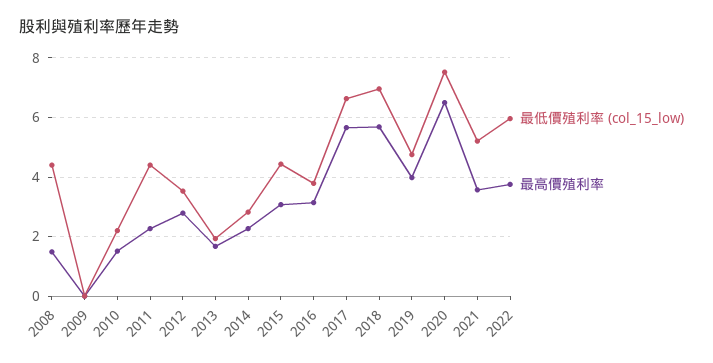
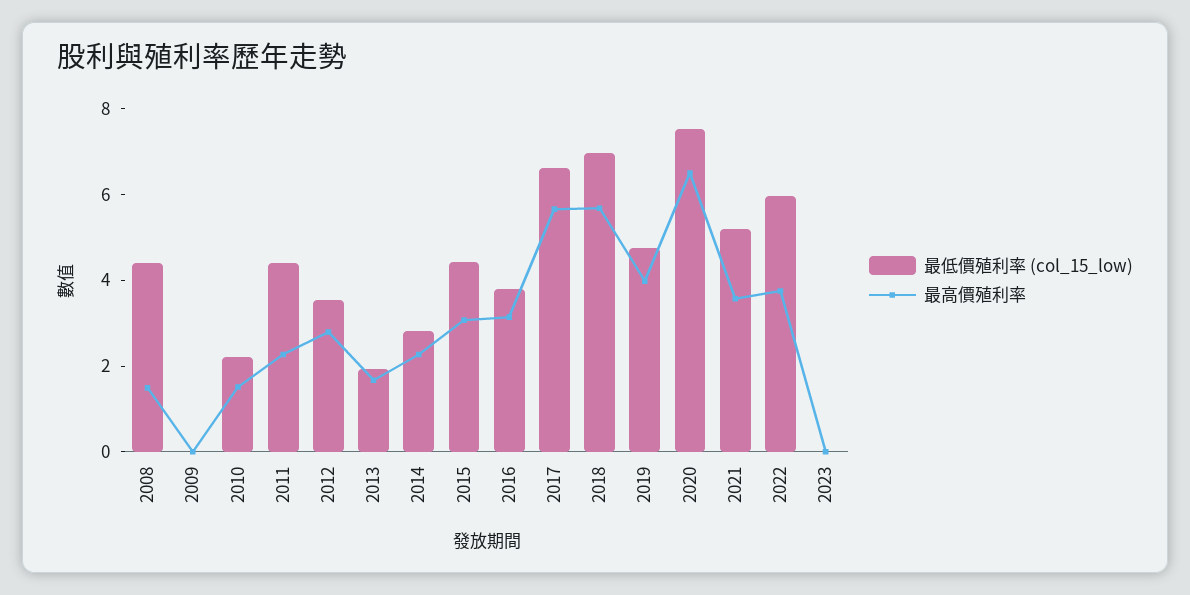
最低價殖利率 (col_15_low), 2023: none -> 0
最高價殖利率, 2023: none -> 0

